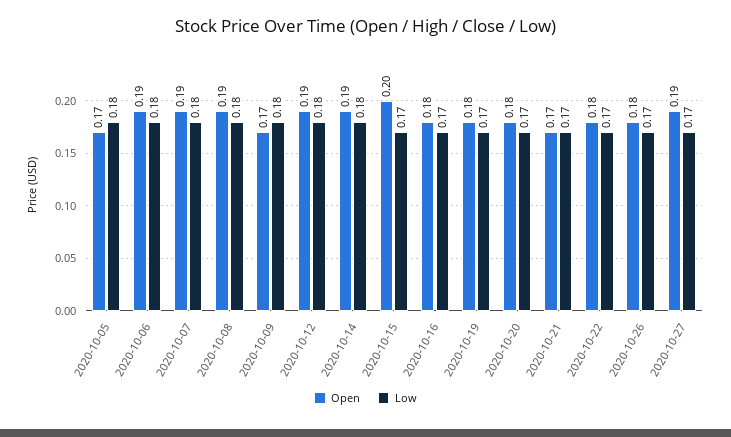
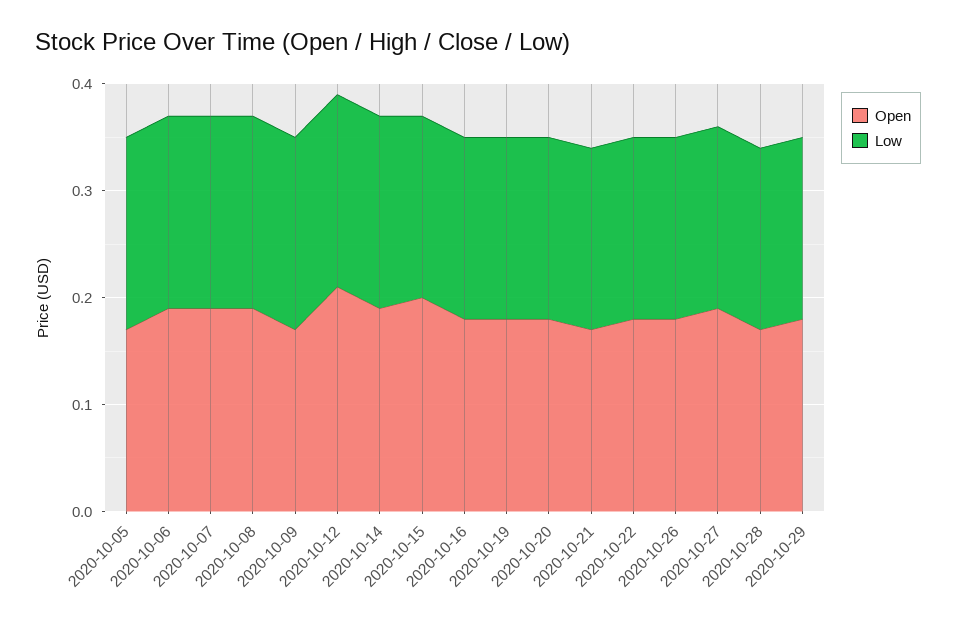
Open, 2020-10-12: 0.19 -> 0.21
Open, 2020-10-28: none -> 0.17
Low, 2020-10-28: none -> 0.17
Open, 2020-10-29: none -> 0.18
Low, 2020-10-29: none -> 0.17

